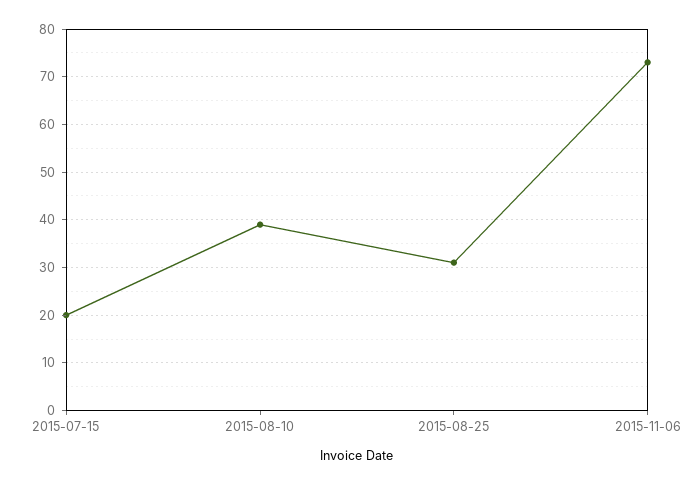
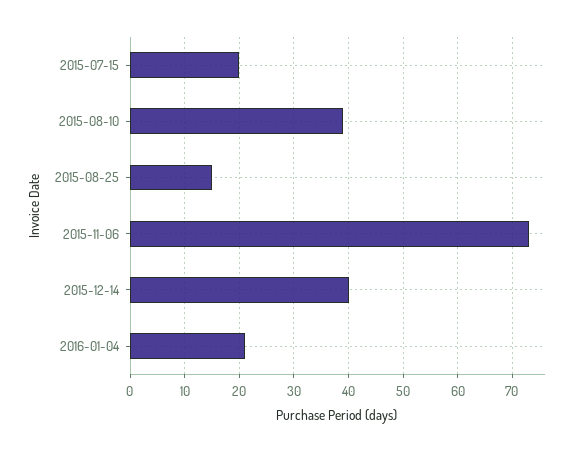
2015-08-25: 30 -> 15
2015-12-14: none -> 40
2016-01-04: none -> 20

